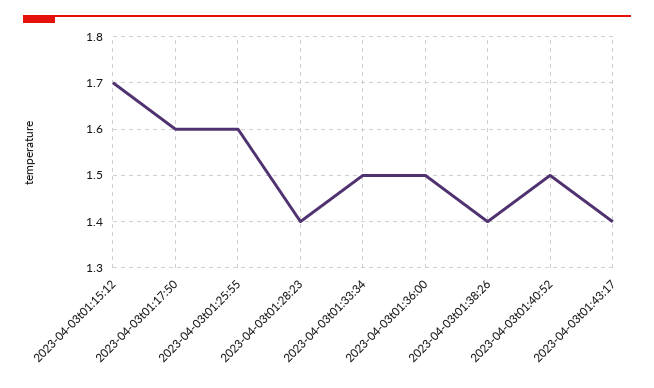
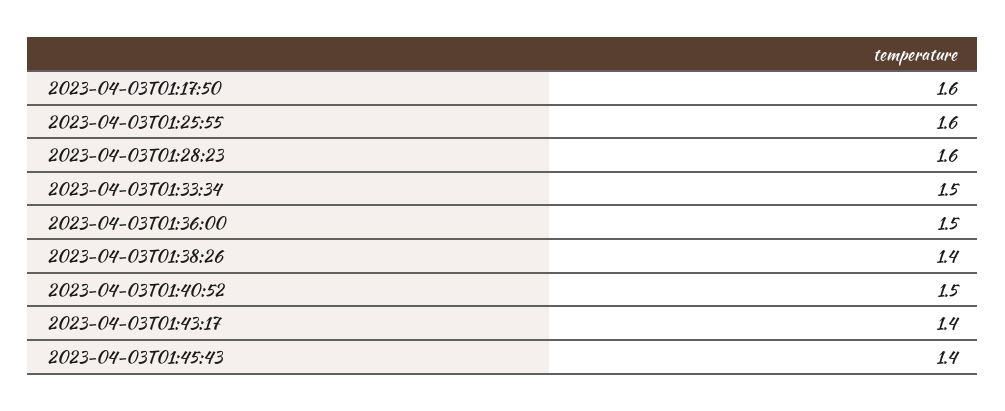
2023-04-03t01:15:12: 1.7 -> none
2023-04-03t01:28:23: 1.4 -> 1.6
2023-04-03T01:45:43: none -> 1.4

